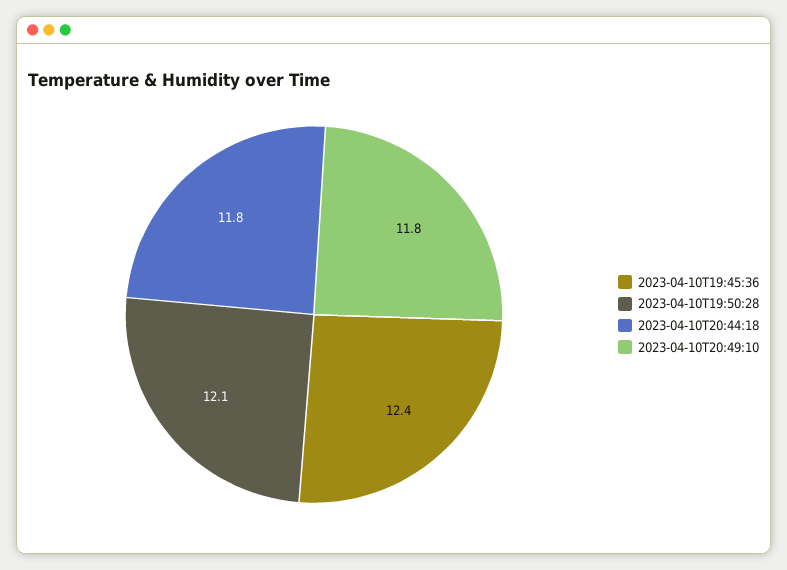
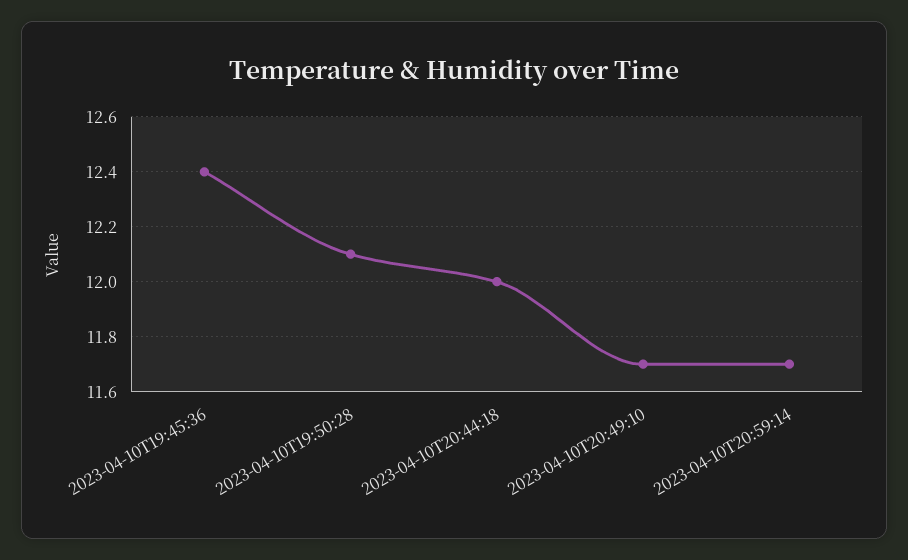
2023-04-10T20:44:18: 11.8 -> 12
2023-04-10T20:49:10: 11.8 -> 11.7
2023-04-10T20:59:14: none -> 11.7

